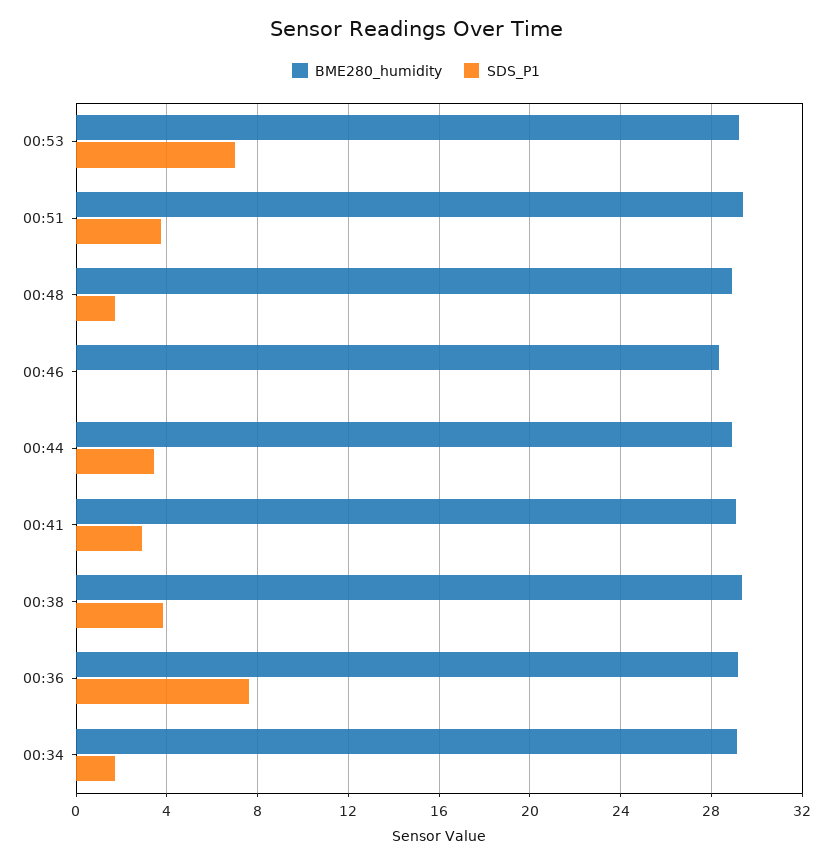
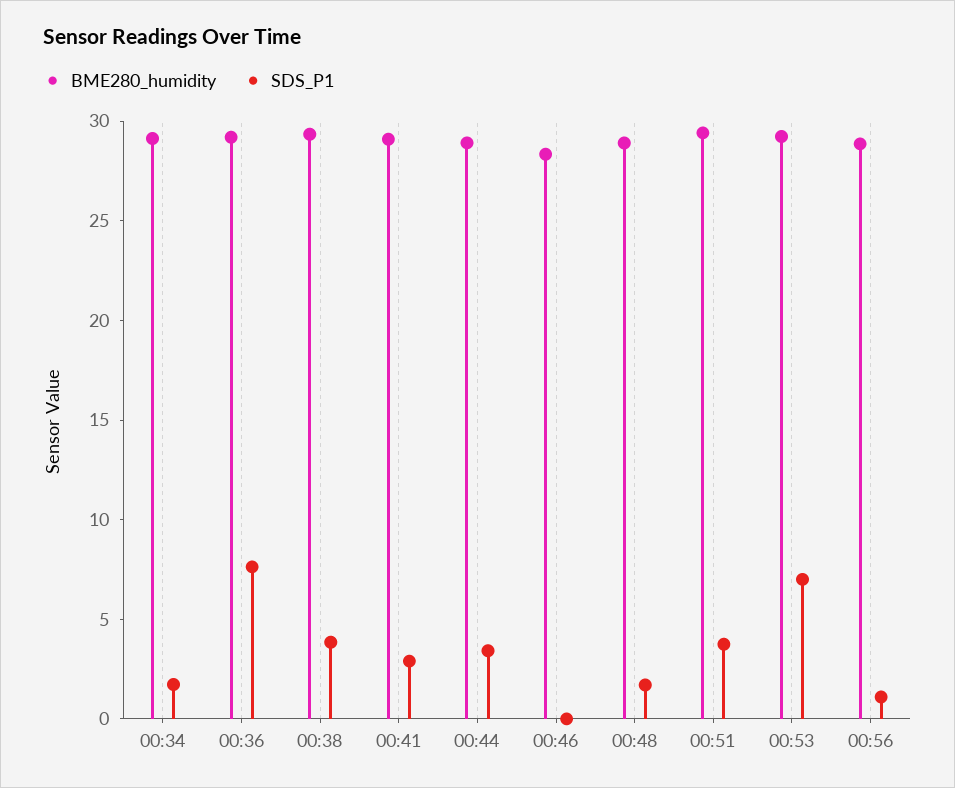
BME280_humidity, 00:56: none -> 29
SDS_P1, 00:56: none -> 1

